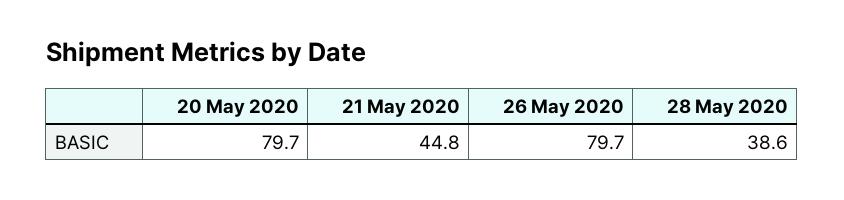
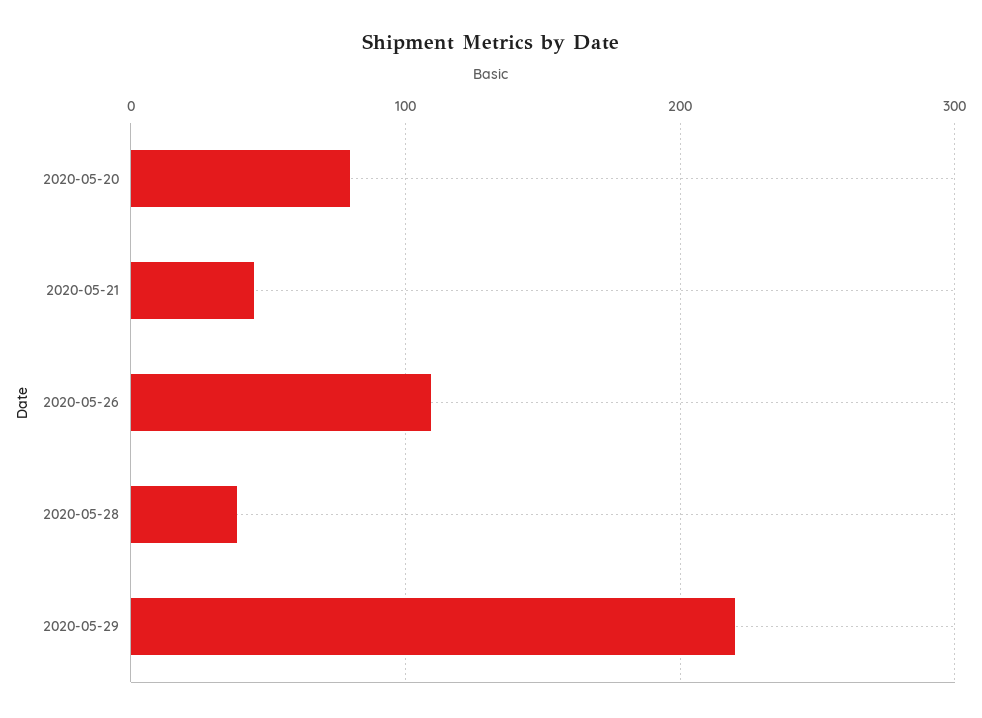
26 May 2020: 79.7 -> 110
2020-05-29: none -> 220

